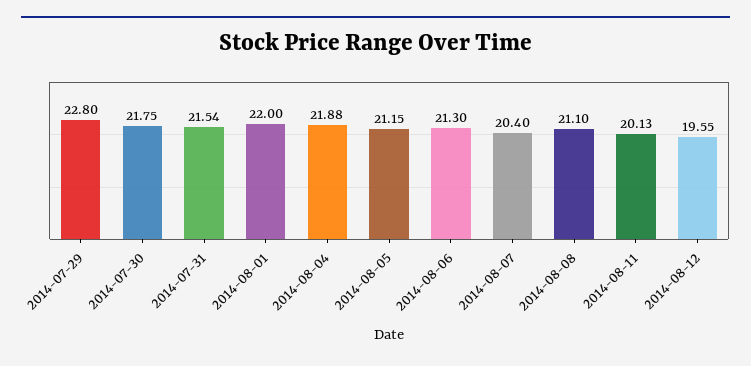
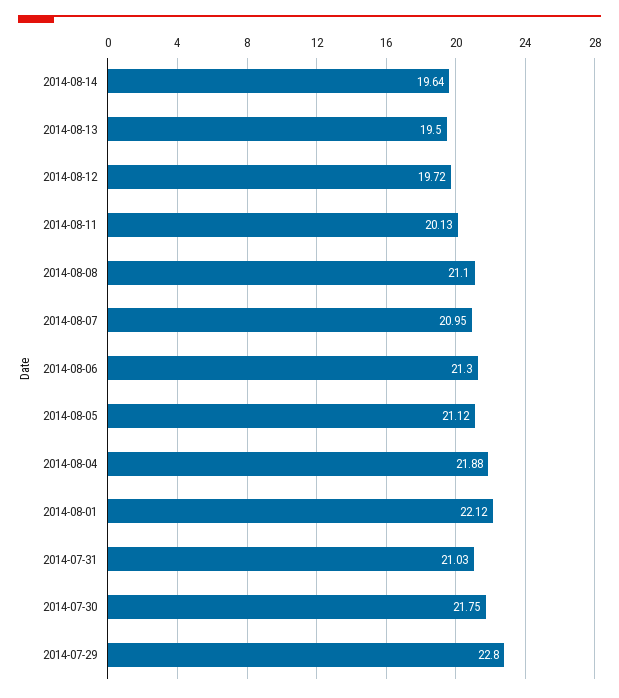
2014-07-31: 21.54 -> 21.03
2014-08-01: 22 -> 22.12
2014-08-05: 21.15 -> 21.12
2014-08-07: 20.4 -> 20.95
2014-08-12: 19.55 -> 19.72
2014-08-14: none -> 19.64
2014-08-13: none -> 19.5

